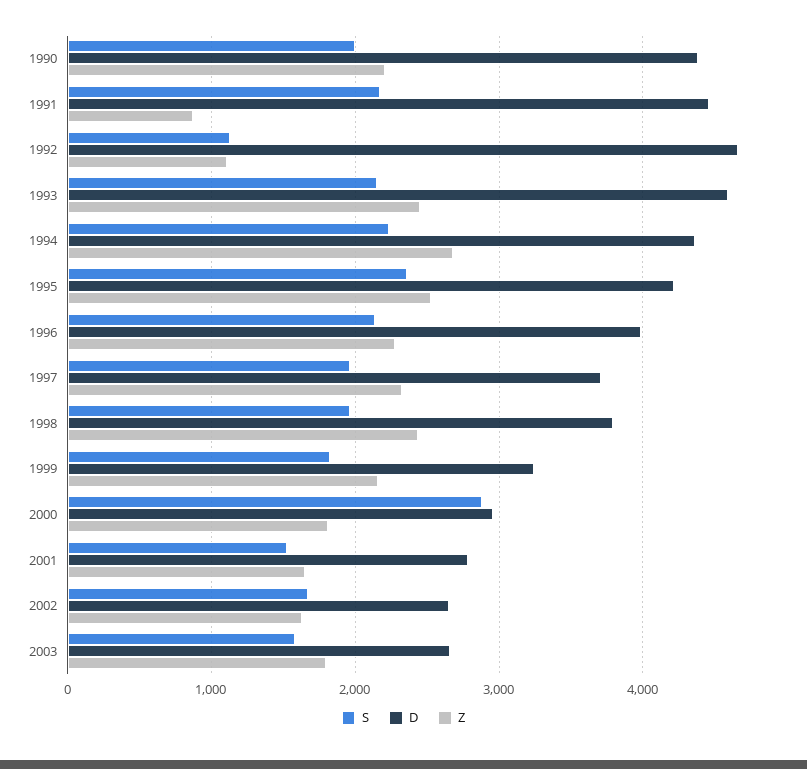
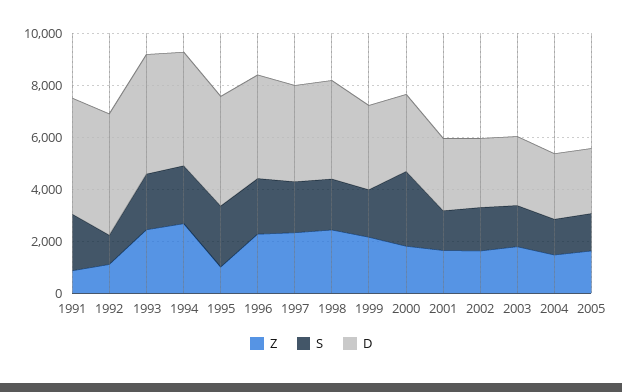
S, 1990: 2000 -> none
D, 1990: 4400 -> none
Z, 1990: 2200 -> none
Z, 1995: 2500 -> 1000
Z, 2004: none -> 1500
S, 2004: none -> 1500
D, 2004: none -> 2500
Z, 2005: none -> 1500
S, 2005: none -> 1500
D, 2005: none -> 2500

